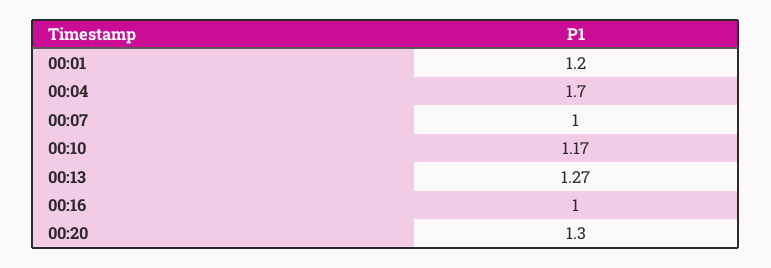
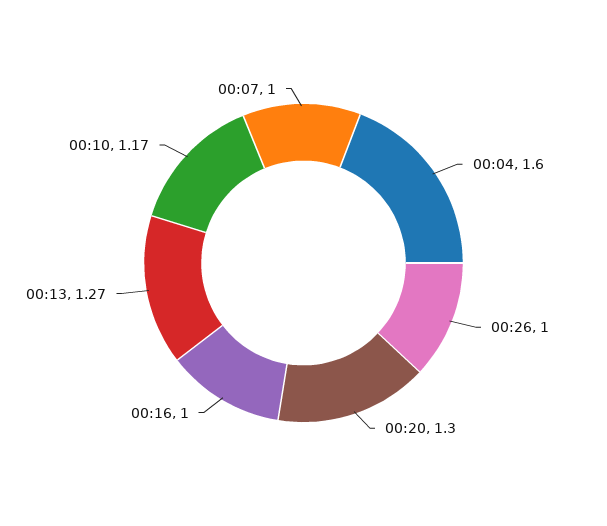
00:01: 1.2 -> none
00:04: 1.7 -> 1.6
00:26: none -> 1

